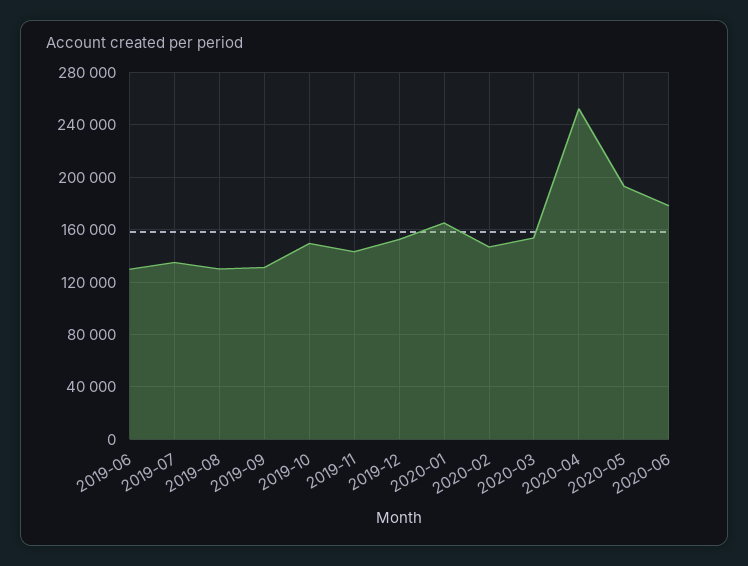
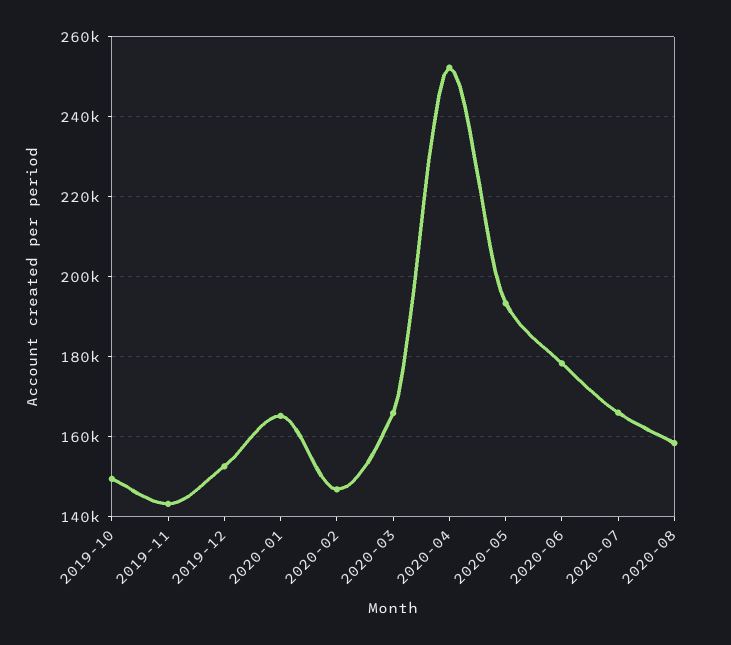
2019-06: 130000 -> none
2019-07: 135000 -> none
2019-08: 130000 -> none
2019-09: 130000 -> none
2020-03: 155000 -> 166000
2020-07: none -> 166000
2020-08: none -> 158000

